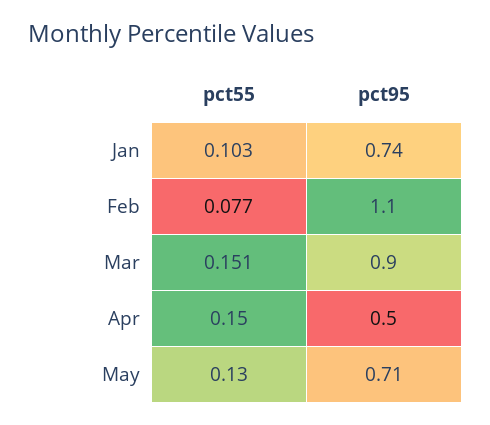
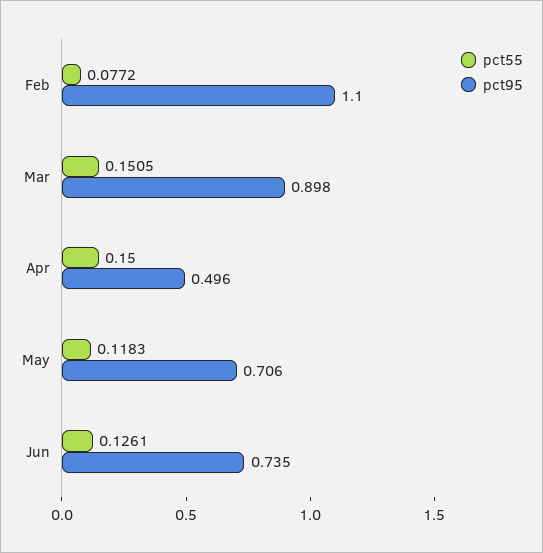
pct55, Jan: 0.103 -> none
pct95, Jan: 0.74 -> none
pct55, May: 0.13 -> 0.1183
pct55, Jun: none -> 0.1261
pct95, Jun: none -> 0.735

